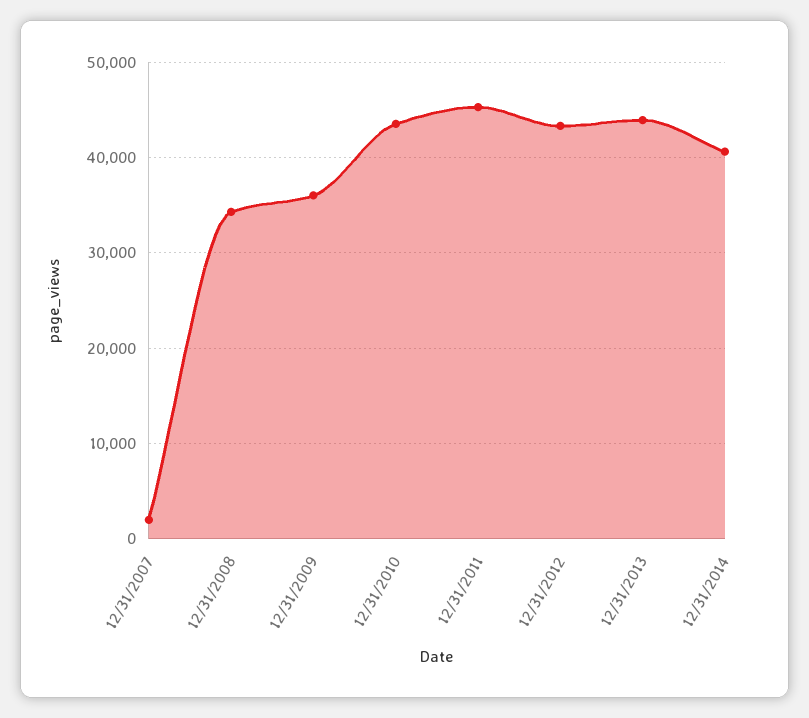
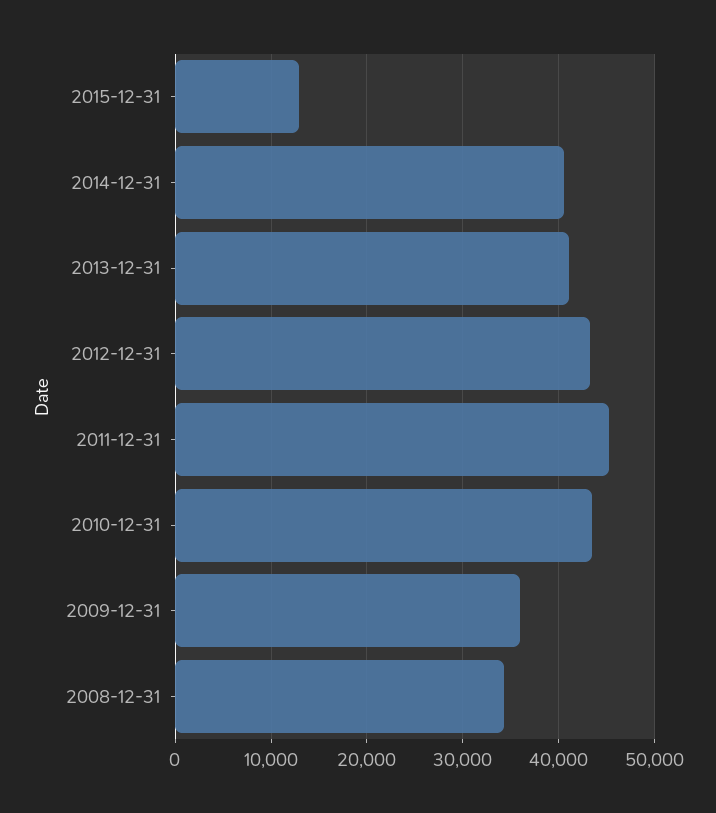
12/31/2007: 2000 -> none
12/31/2013: 44000 -> 41000
2015-12-31: none -> 13000

